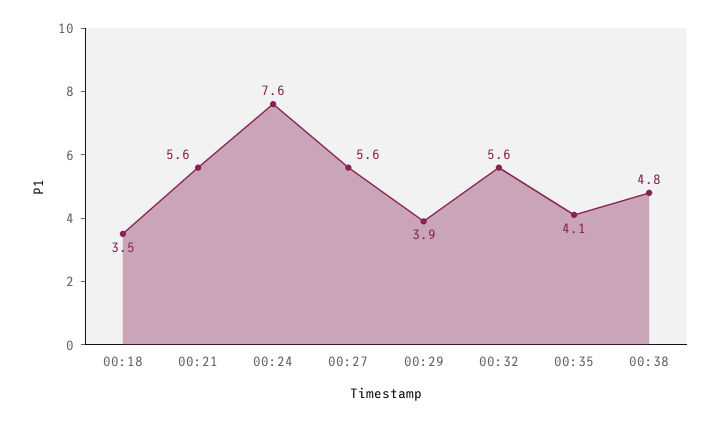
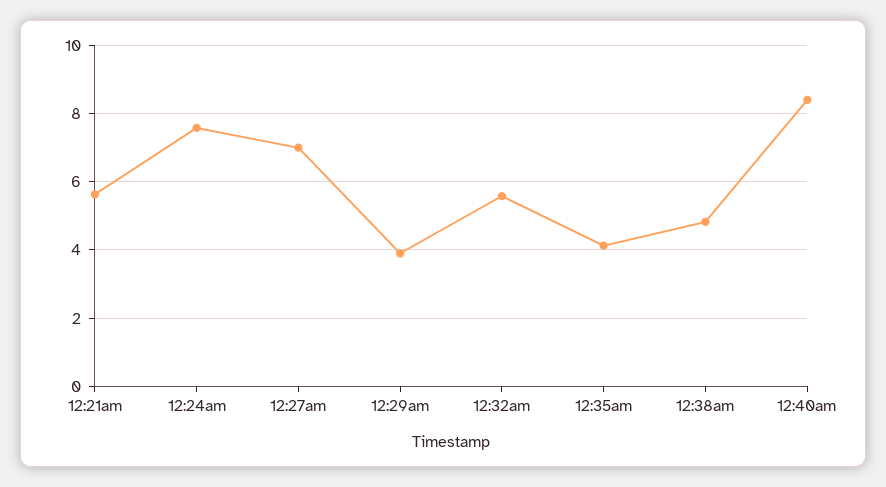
00:18: 3.5 -> none
00:27: 5.6 -> 7
12:40am: none -> 8.4

